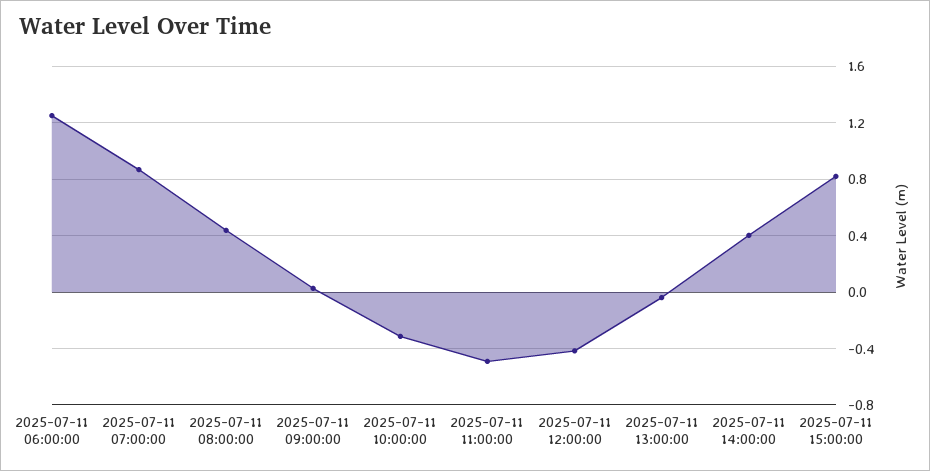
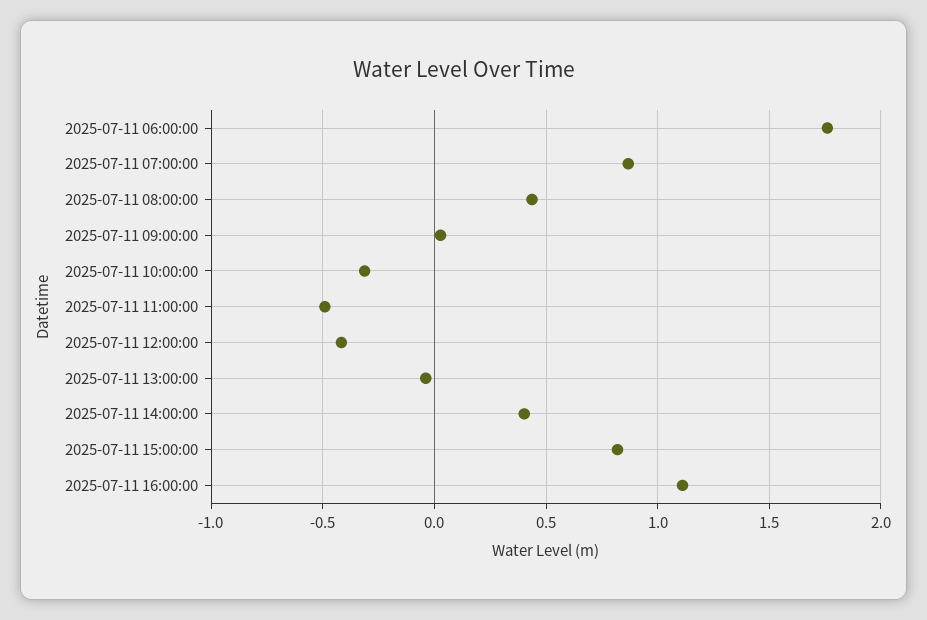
2025-07-11 06:00:00: 1.25 -> 1.75
2025-07-11 16:00:00: none -> 1.1

